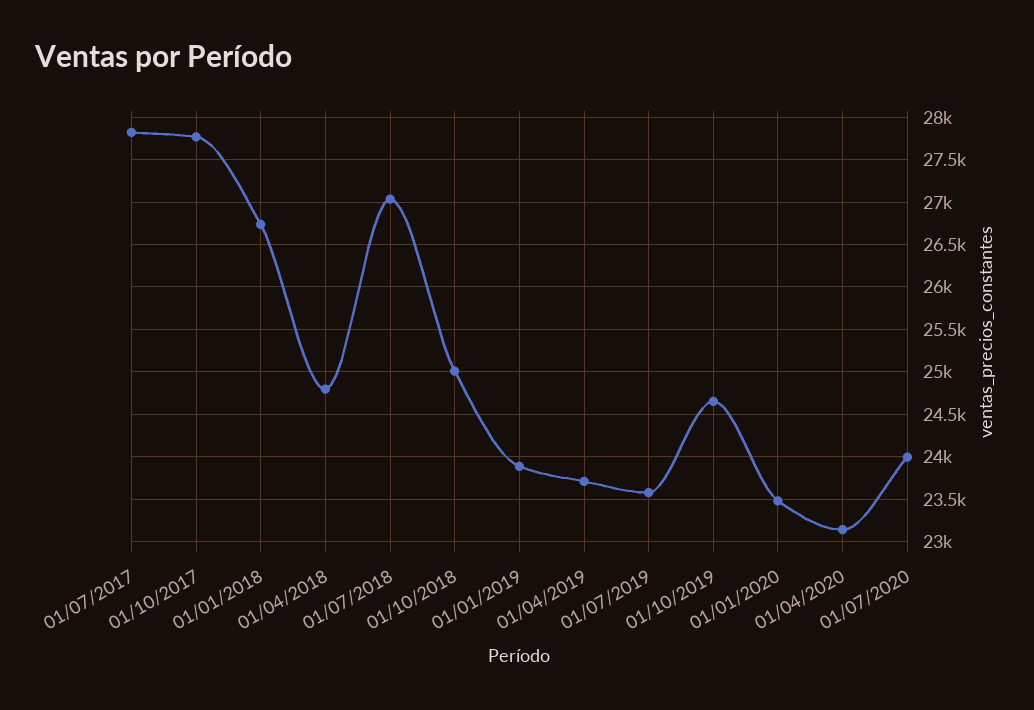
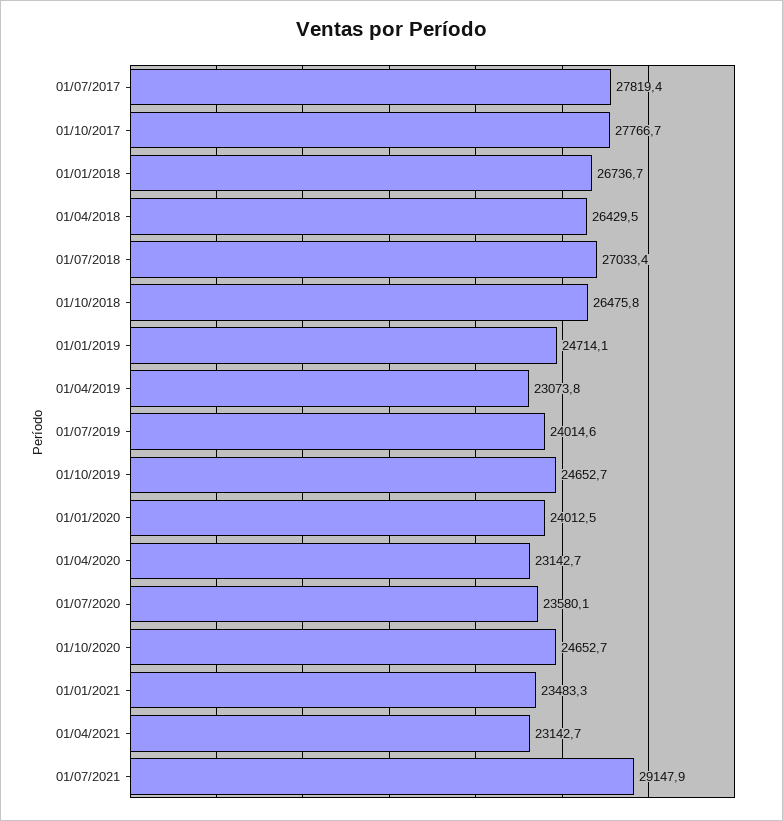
01/04/2018: 24800 -> 26429.5
01/10/2018: 25000 -> 26475.8
01/01/2019: 23900 -> 24714.1
01/04/2019: 23700 -> 23073.8
01/07/2019: 23600 -> 24014.6
01/01/2020: 23500 -> 24012.5
01/07/2020: 24000 -> 23580.1
01/10/2020: none -> 24652.7
01/01/2021: none -> 23483.3
01/04/2021: none -> 23142.7
01/07/2021: none -> 29147.9

